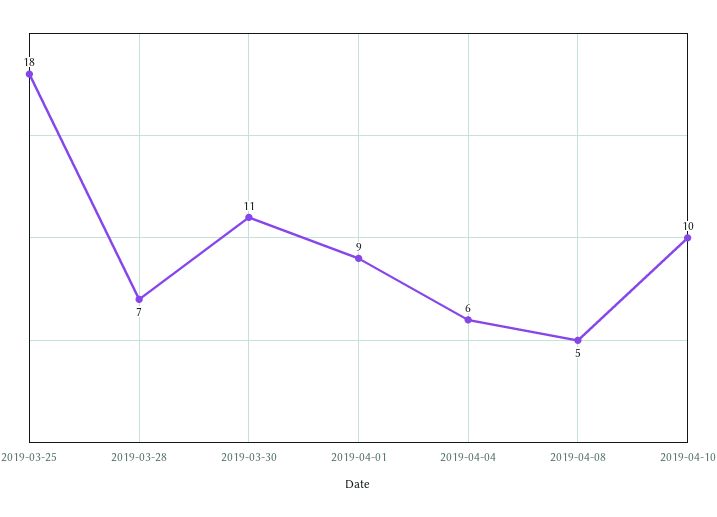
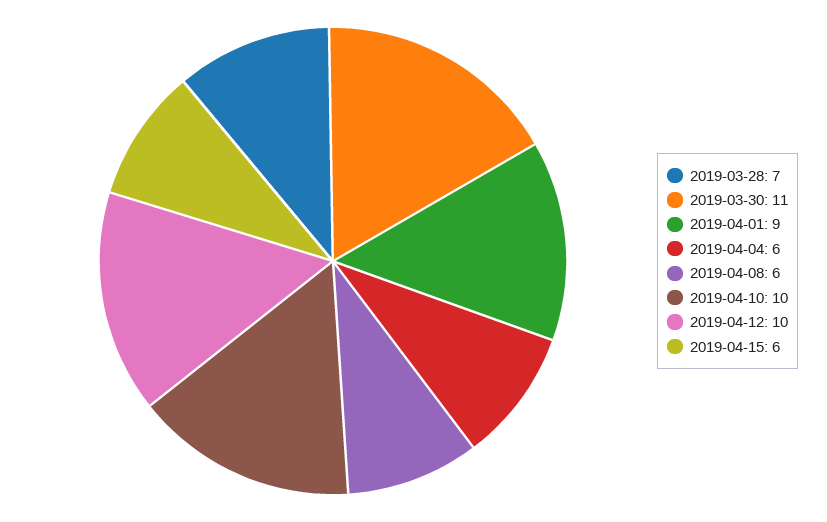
2019-03-25: 18 -> none
2019-04-08: 5 -> 6
2019-04-12: none -> 10
2019-04-15: none -> 6

